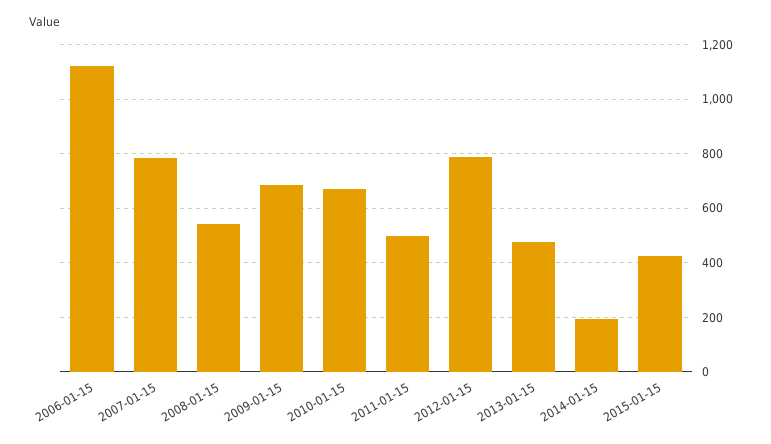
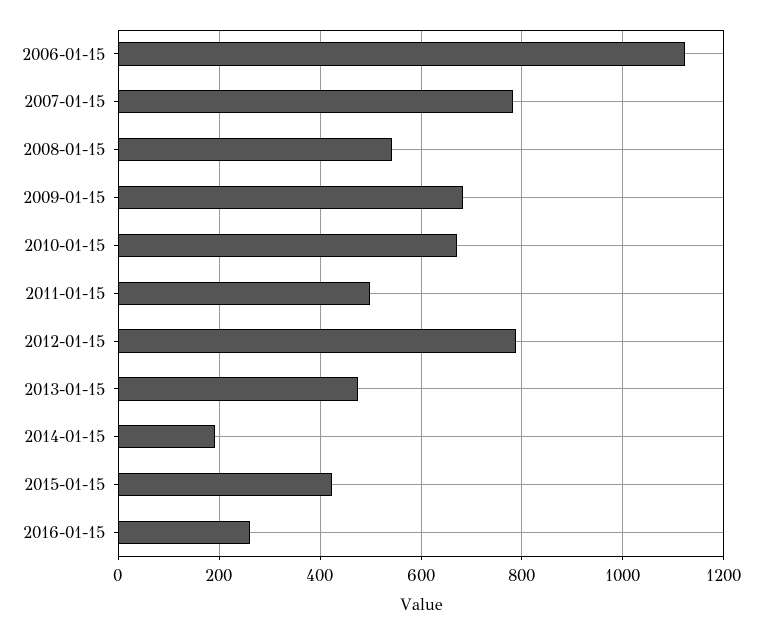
2016-01-15: none -> 260

